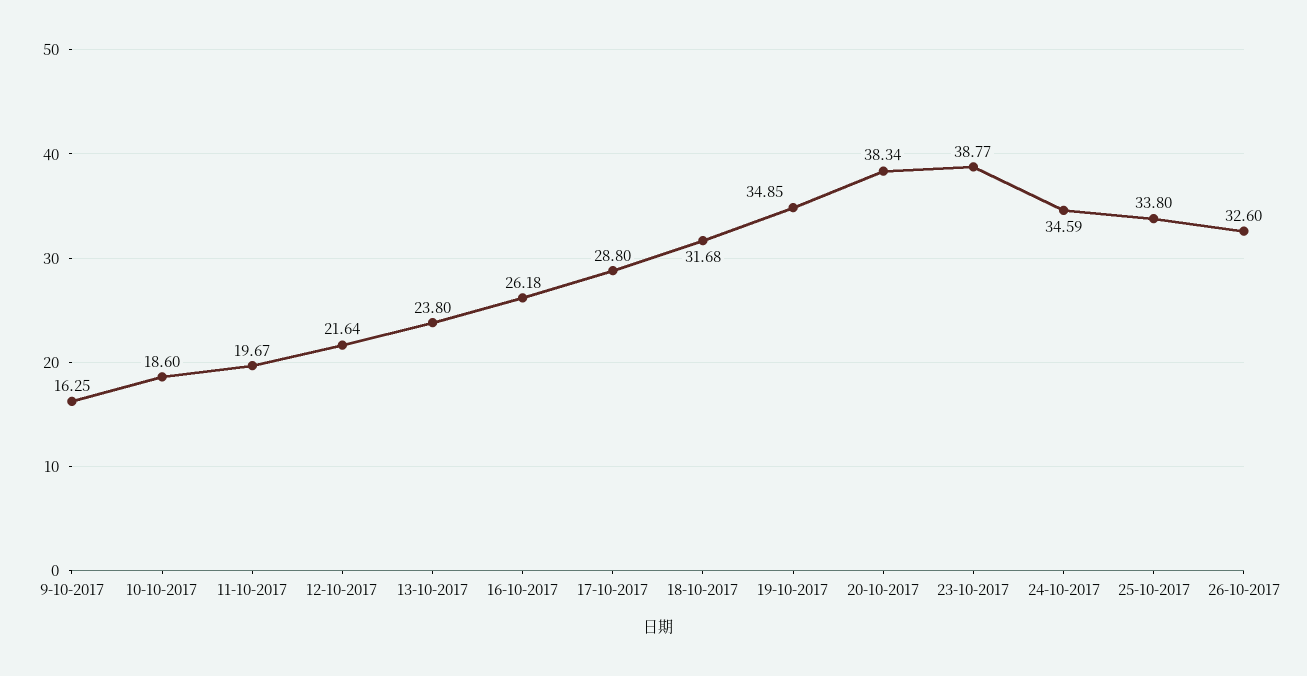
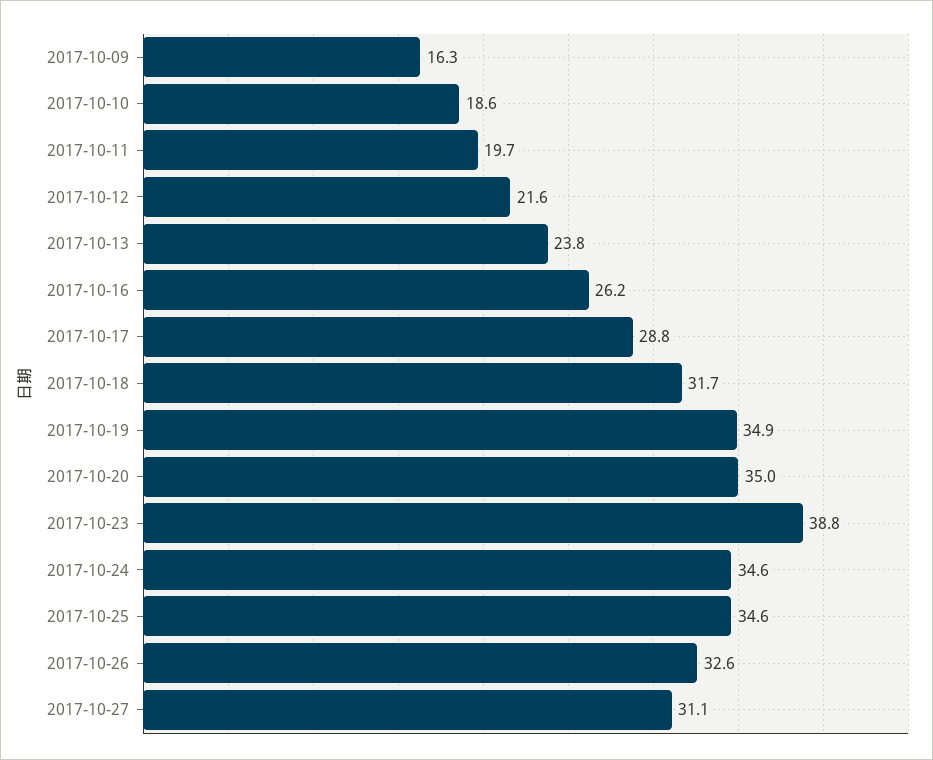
20-10-2017: 38.34 -> 35
25-10-2017: 33.8 -> 34.6
2017-10-27: none -> 31.1

